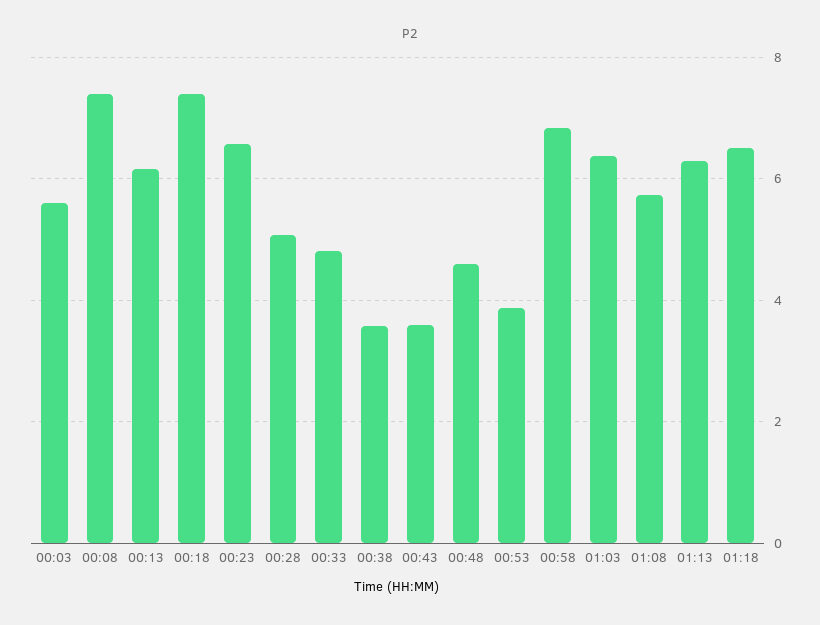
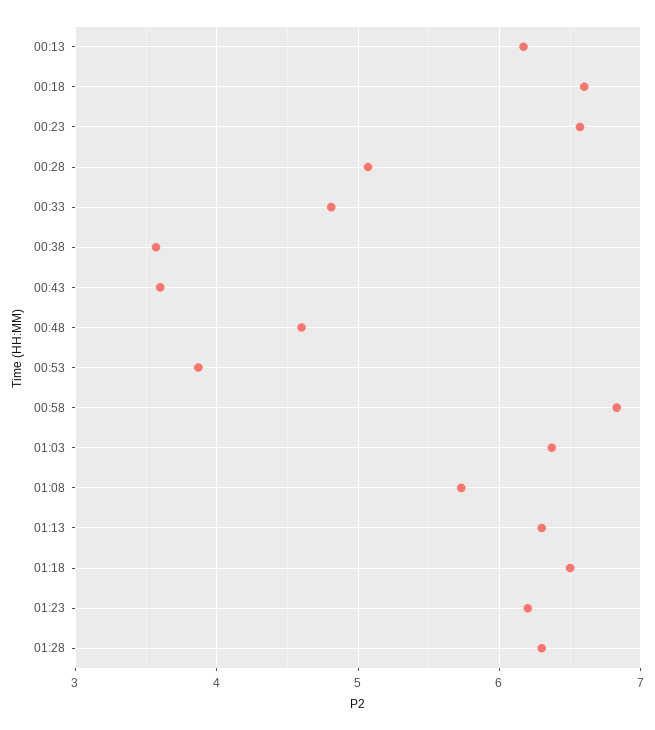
00:03: 5.6 -> none
00:08: 7.4 -> none
00:18: 7.4 -> 6.6
01:23: none -> 6.2
01:28: none -> 6.3

